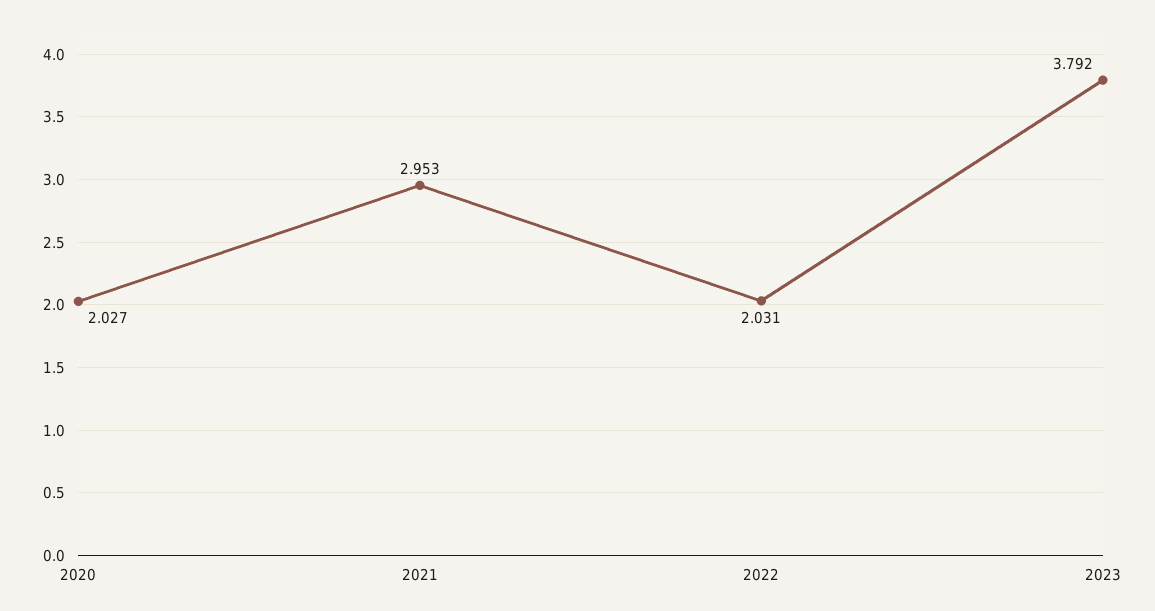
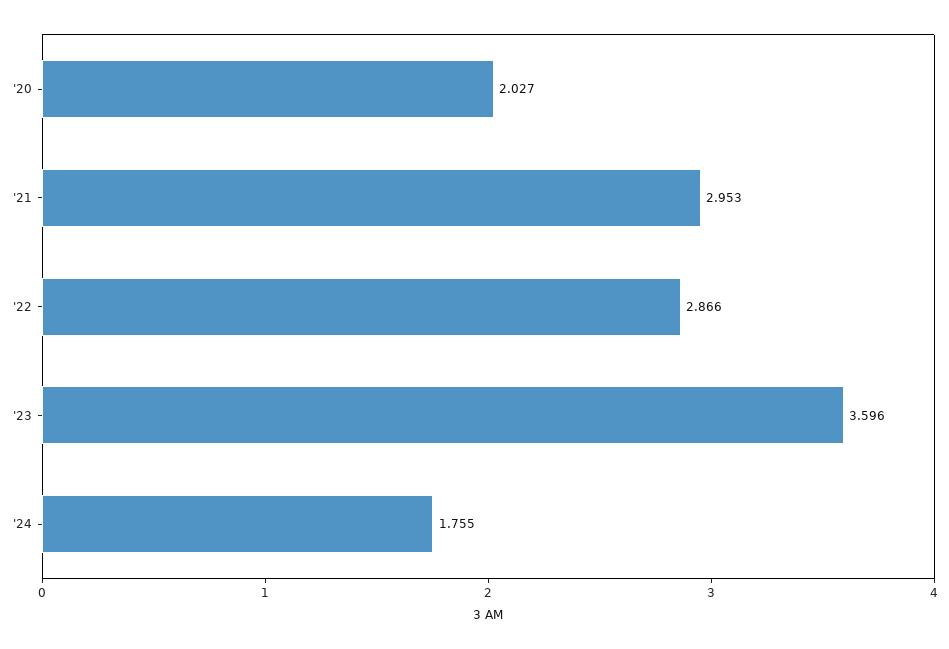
2022: 2.031 -> 2.866
2023: 3.792 -> 3.596
'24: none -> 1.755

